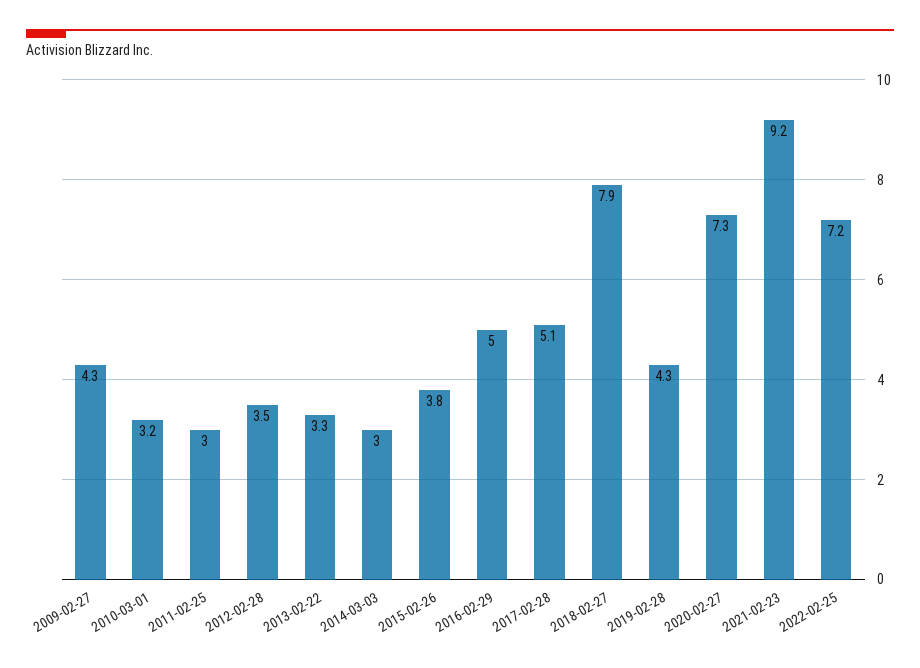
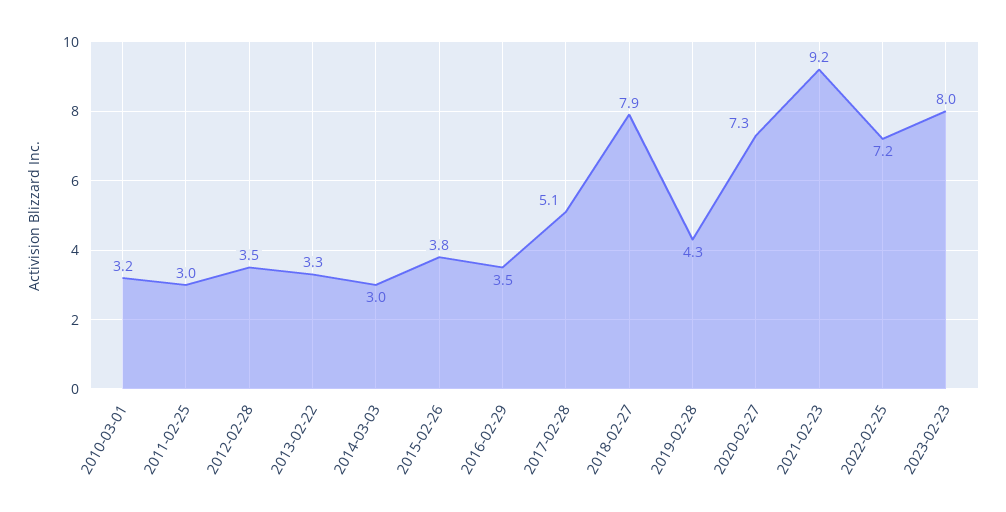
2009-02-27: 4.3 -> none
2016-02-29: 5 -> 3.5
2023-02-23: none -> 8

